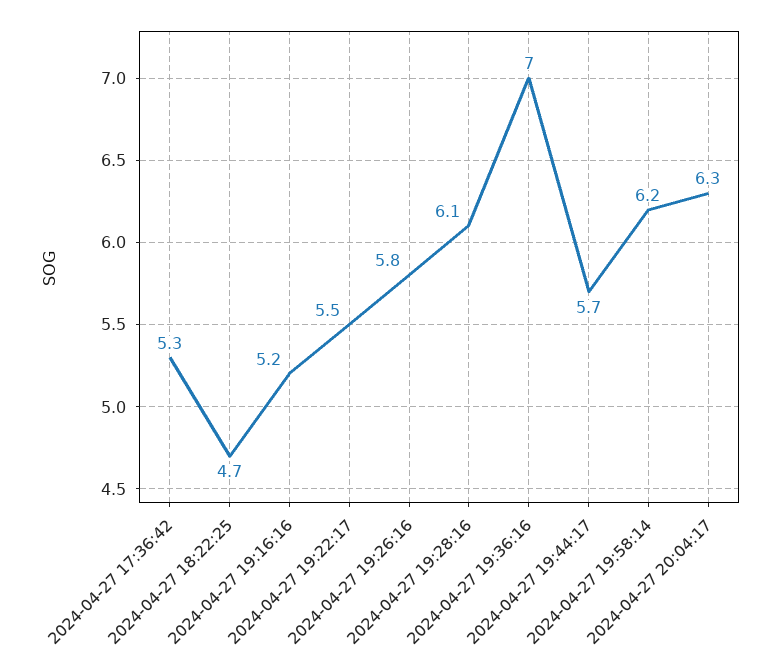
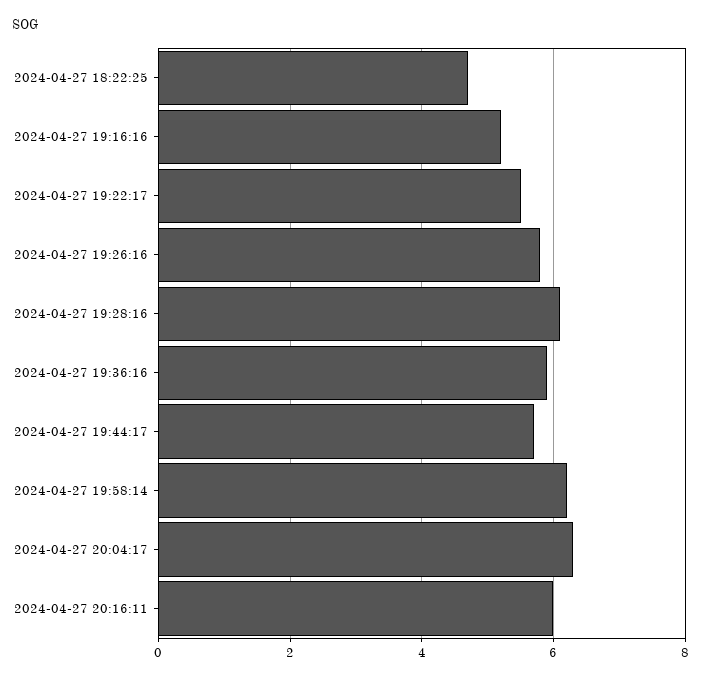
2024-04-27 17:36:42: 5.3 -> none
2024-04-27 19:36:16: 7 -> 6
2024-04-27 20:16:11: none -> 6

